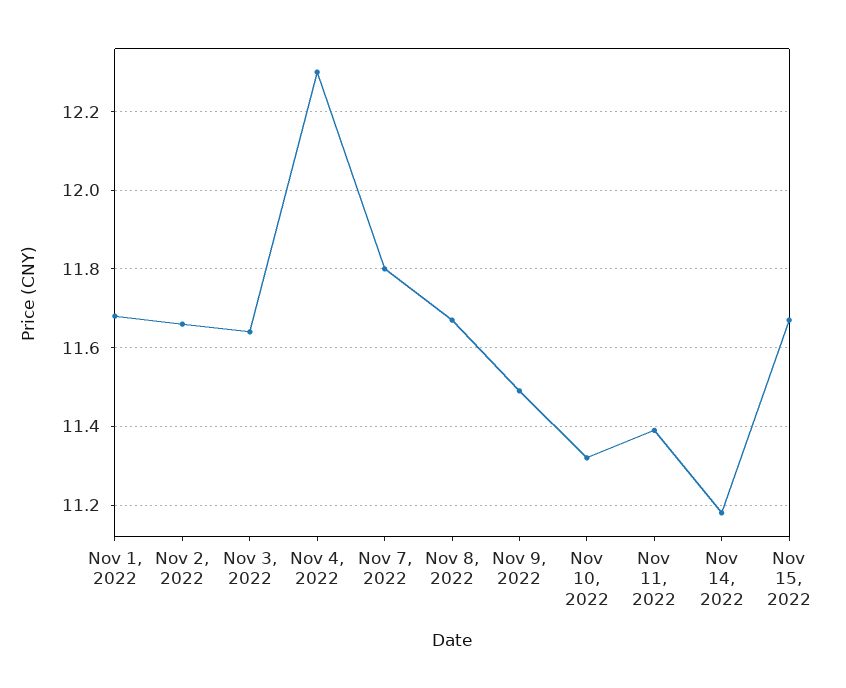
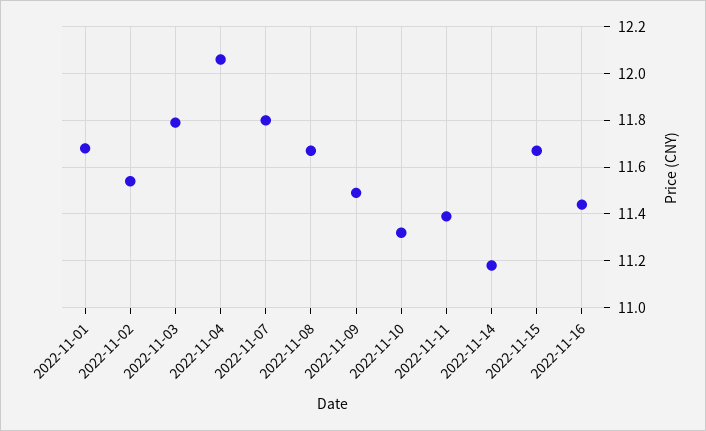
Nov 2, 2022: 11.65 -> 11.55
Nov 3, 2022: 11.65 -> 11.8
Nov 4, 2022: 12.3 -> 12.05
2022-11-16: none -> 11.45

